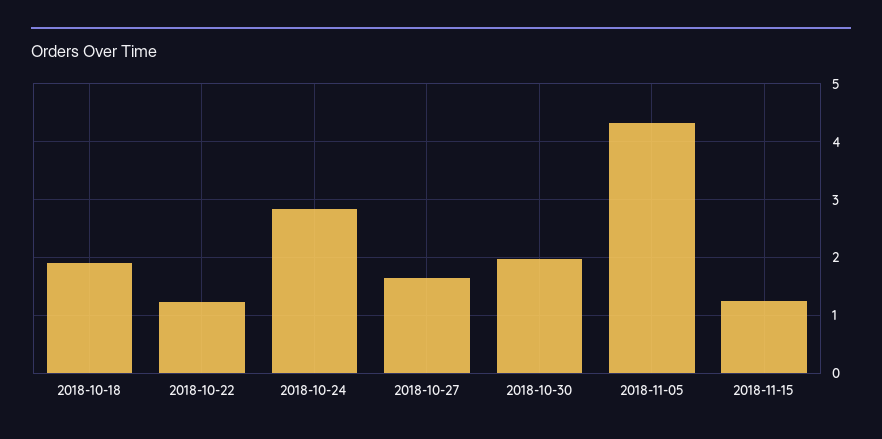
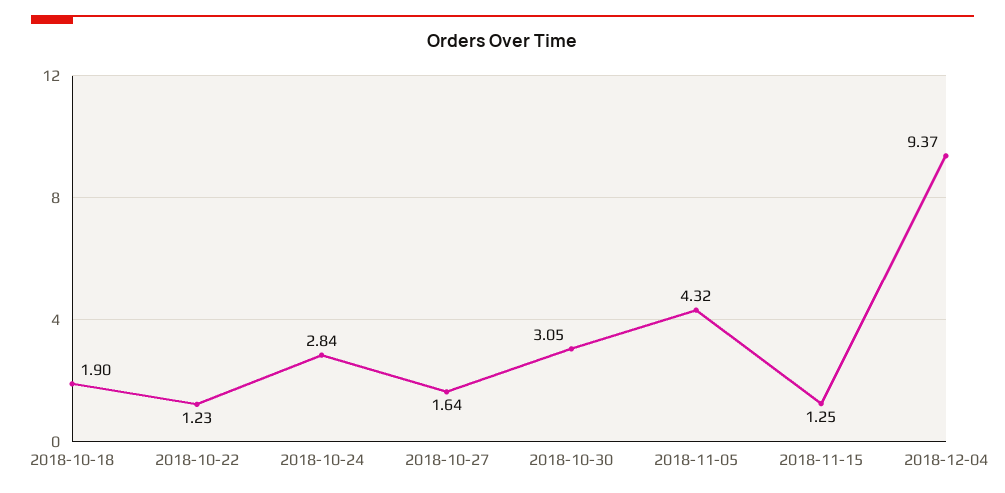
2018-10-30: 2 -> 3.05
2018-12-04: none -> 9.37

